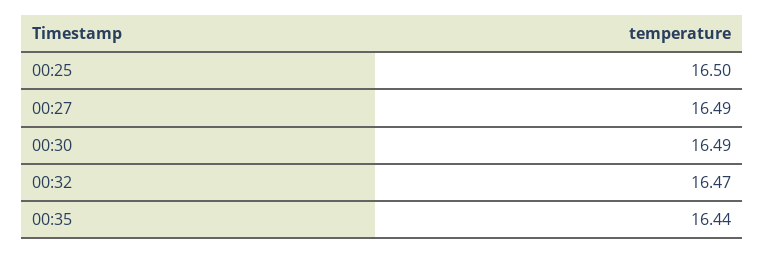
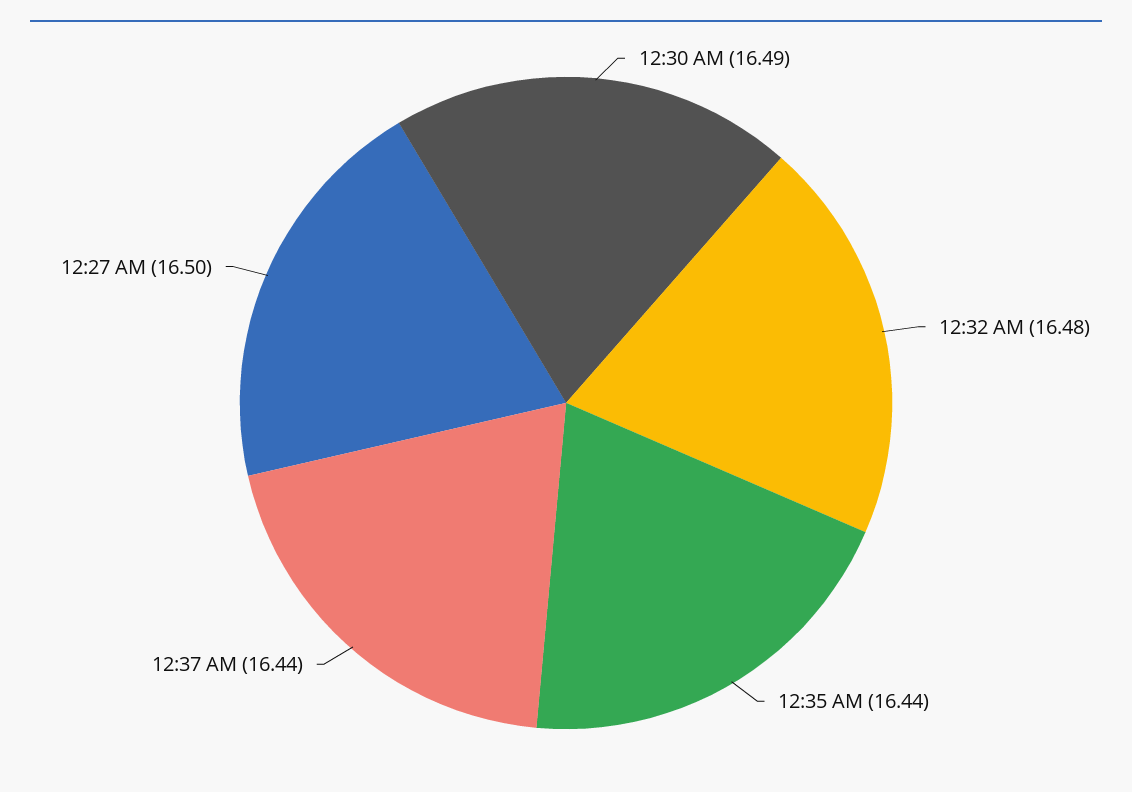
00:25: 16.5 -> none
00:27: 16.49 -> 16.5
00:32: 16.47 -> 16.48
12:37 AM: none -> 16.44

